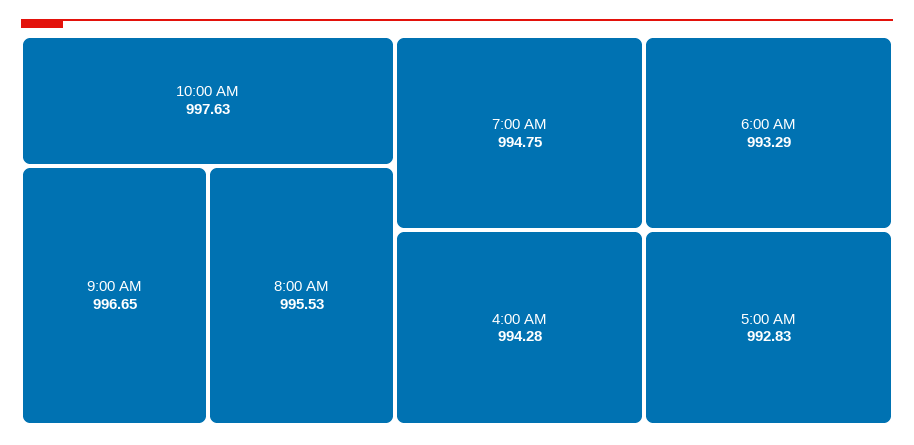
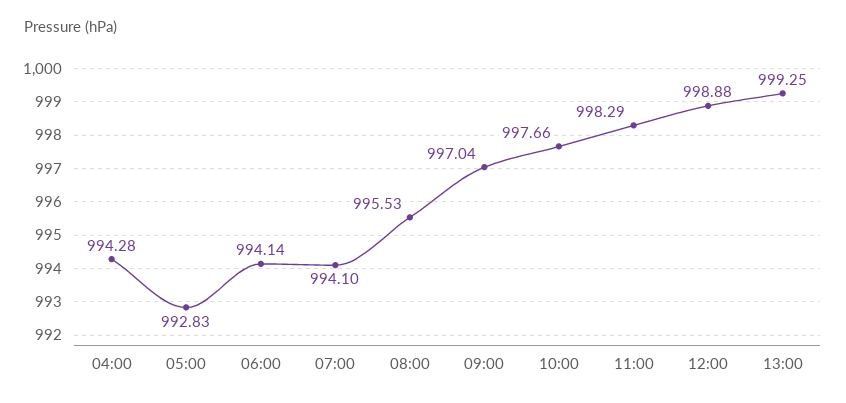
10:00 AM: 997.63 -> 997.66
9:00 AM: 996.65 -> 997.04
7:00 AM: 994.75 -> 994.1
6:00 AM: 993.29 -> 994.14
11:00: none -> 998.29
12:00: none -> 998.88
13:00: none -> 999.25

